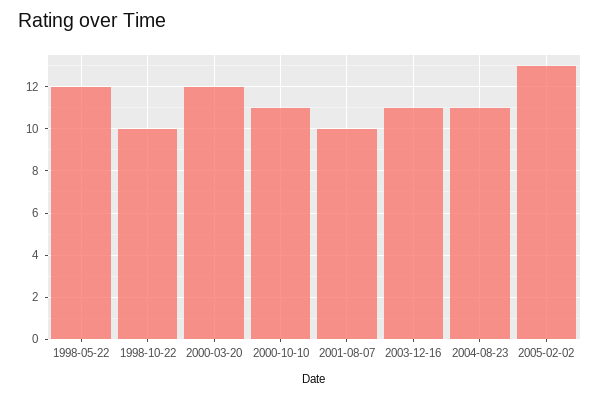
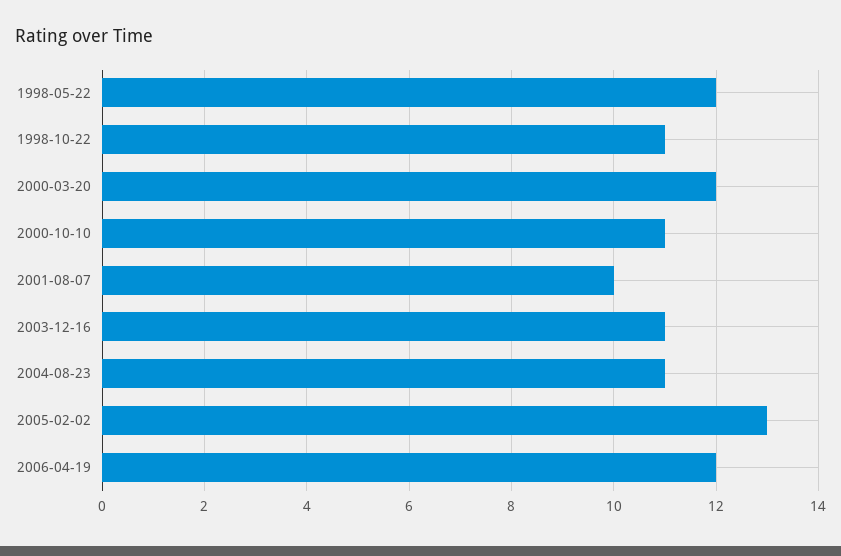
1998-10-22: 10 -> 11
2006-04-19: none -> 12

